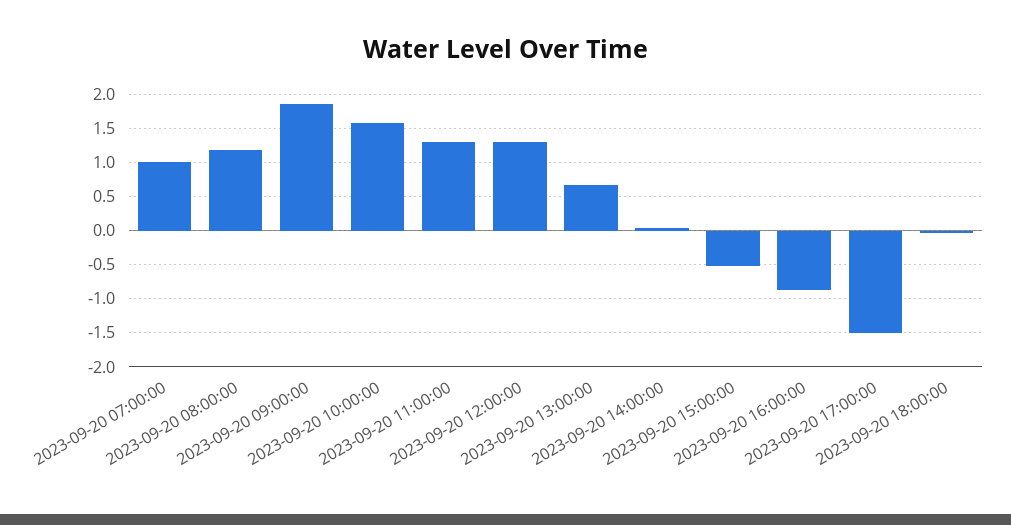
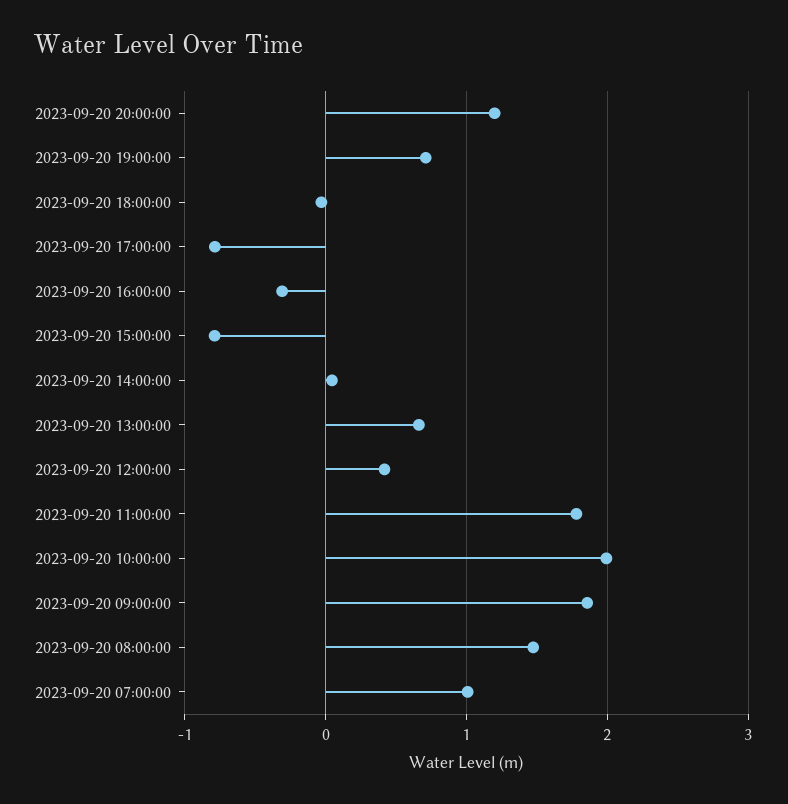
2023-09-20 08:00:00: 1.2 -> 1.5
2023-09-20 10:00:00: 1.6 -> 2
2023-09-20 11:00:00: 1.3 -> 1.8
2023-09-20 12:00:00: 1.3 -> 0.4
2023-09-20 15:00:00: -0.5 -> -0.8
2023-09-20 16:00:00: -0.9 -> -0.3
2023-09-20 17:00:00: -1.5 -> -0.8
2023-09-20 20:00:00: none -> 1.2
2023-09-20 19:00:00: none -> 0.7

